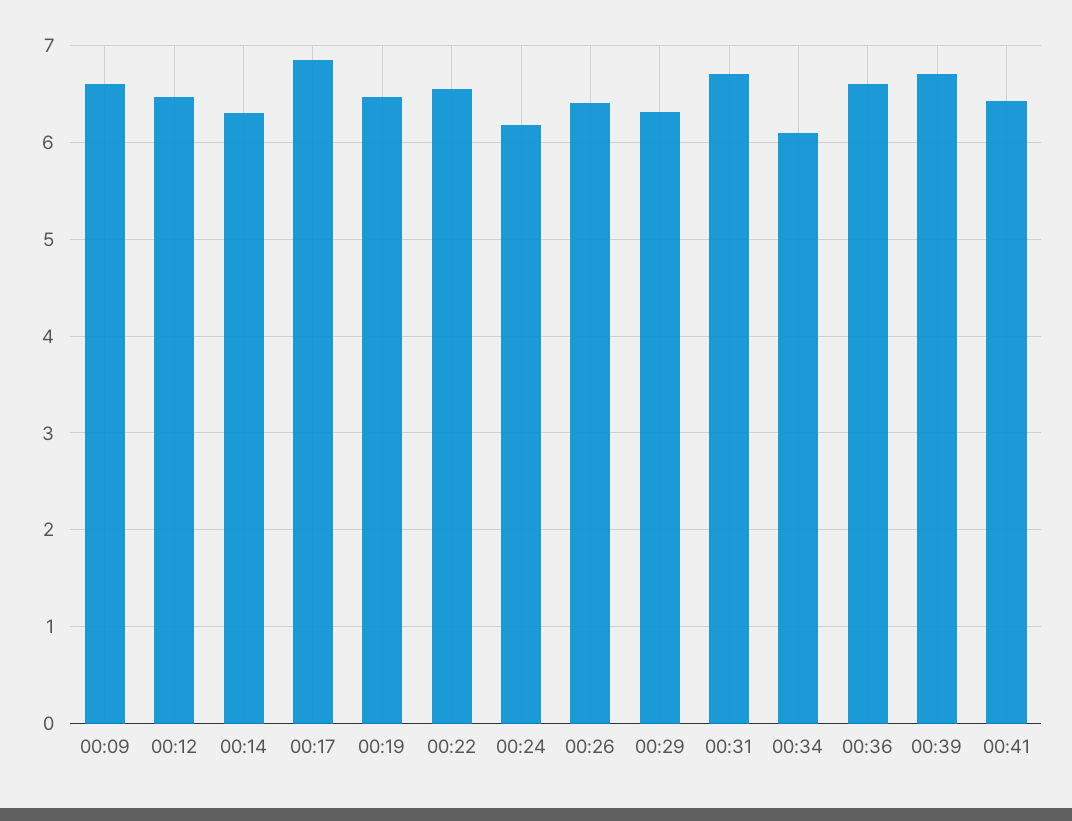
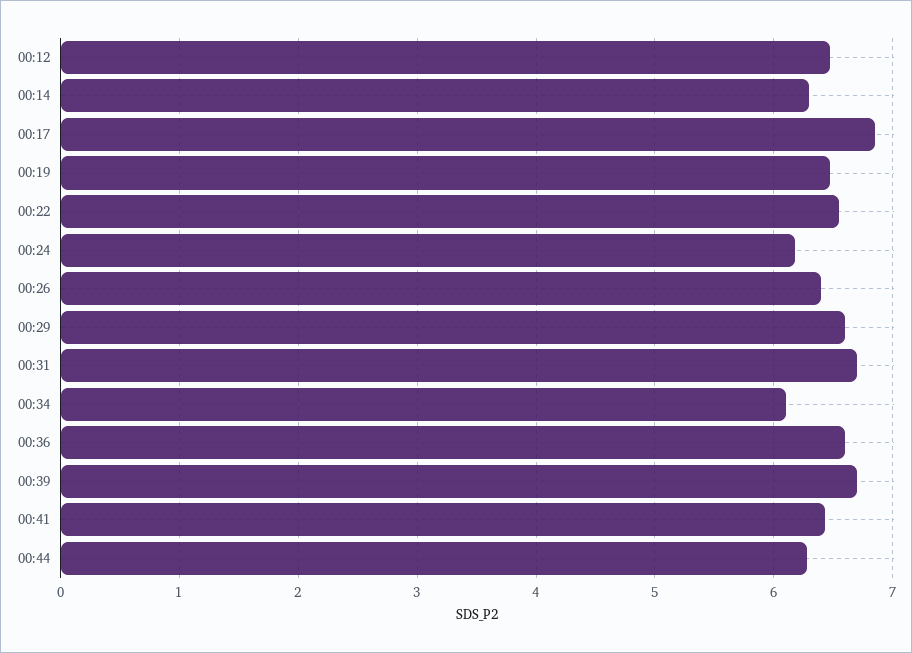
00:09: 6.6 -> none
00:29: 6.3 -> 6.6
00:44: none -> 6.3

